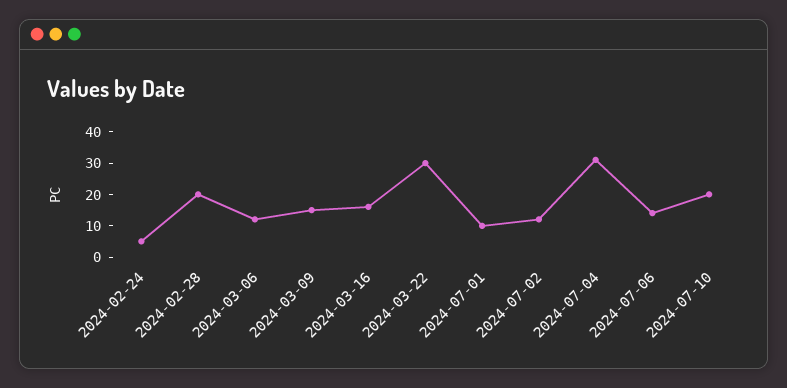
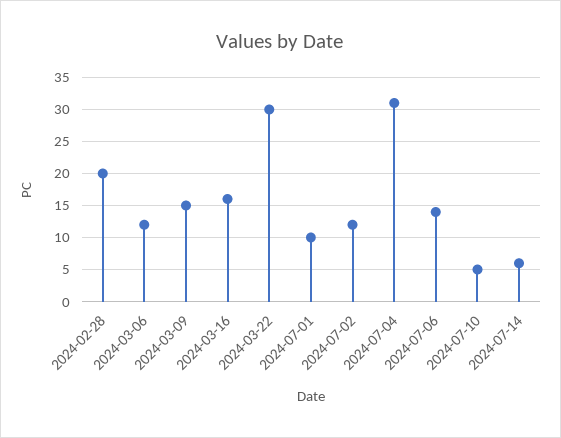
2024-02-24: 5 -> none
2024-07-10: 20 -> 5
2024-07-14: none -> 6

